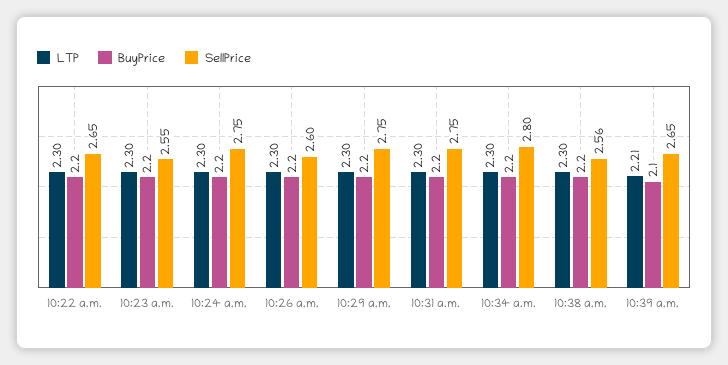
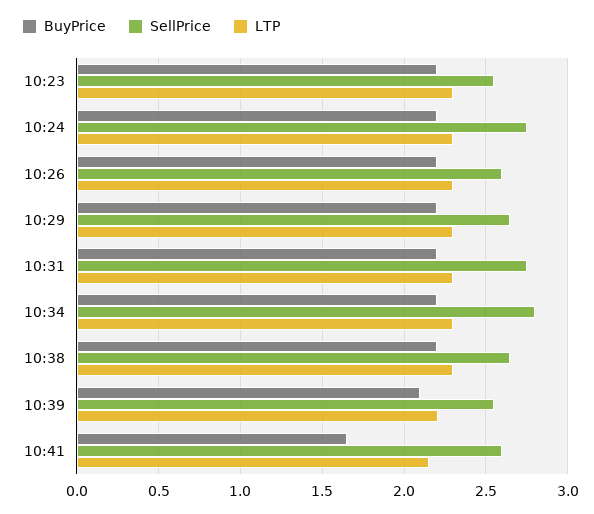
LTP, 10:22 a.m.: 2.3 -> none
BuyPrice, 10:22 a.m.: 2.2 -> none
SellPrice, 10:22 a.m.: 2.65 -> none
SellPrice, 10:29 a.m.: 2.75 -> 2.65
SellPrice, 10:38 a.m.: 2.56 -> 2.65
SellPrice, 10:39 a.m.: 2.65 -> 2.55
BuyPrice, 10:41: none -> 1.65
SellPrice, 10:41: none -> 2.6
LTP, 10:41: none -> 2.15

